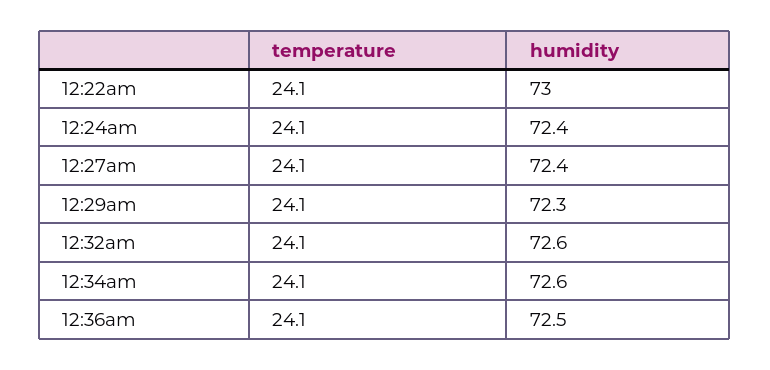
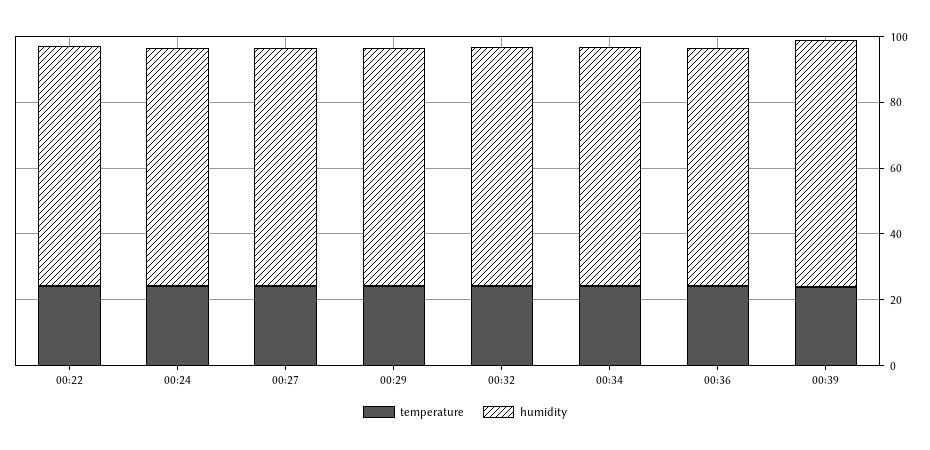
temperature, 00:39: none -> 25
humidity, 00:39: none -> 75

